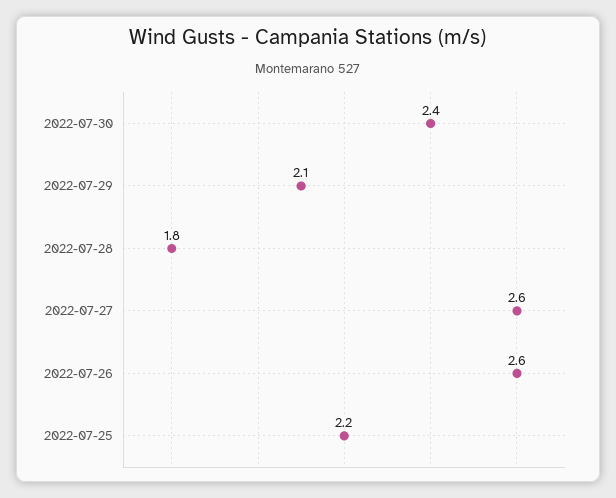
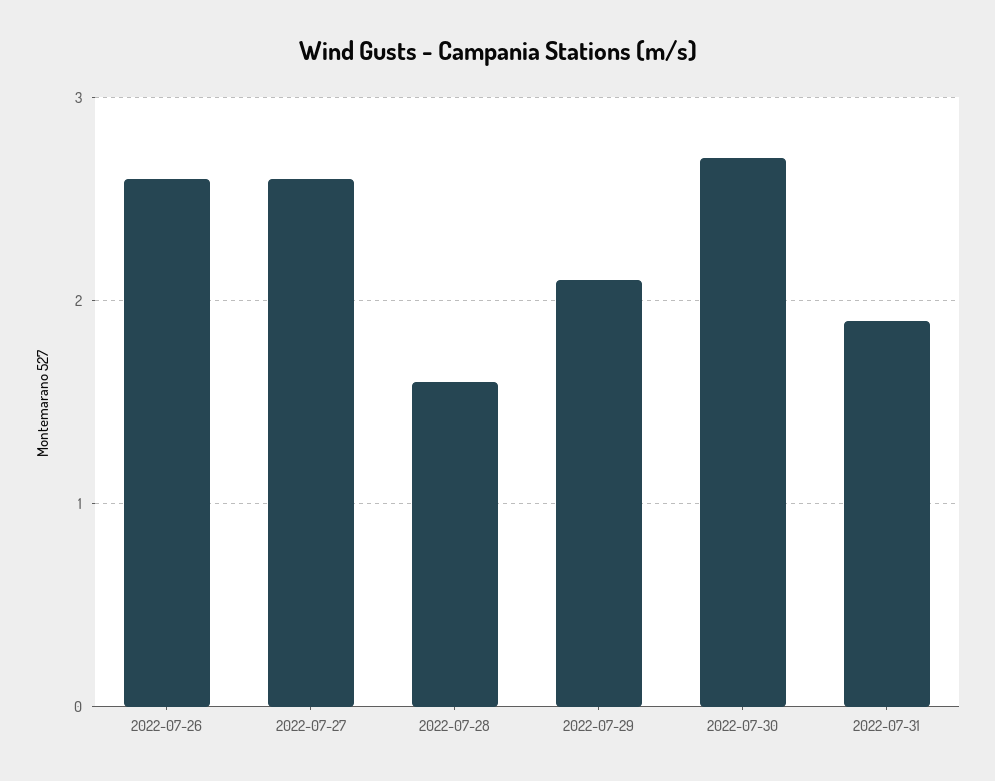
2022-07-30: 2.4 -> 2.7
2022-07-28: 1.8 -> 1.6
2022-07-25: 2.2 -> none
2022-07-31: none -> 1.9

